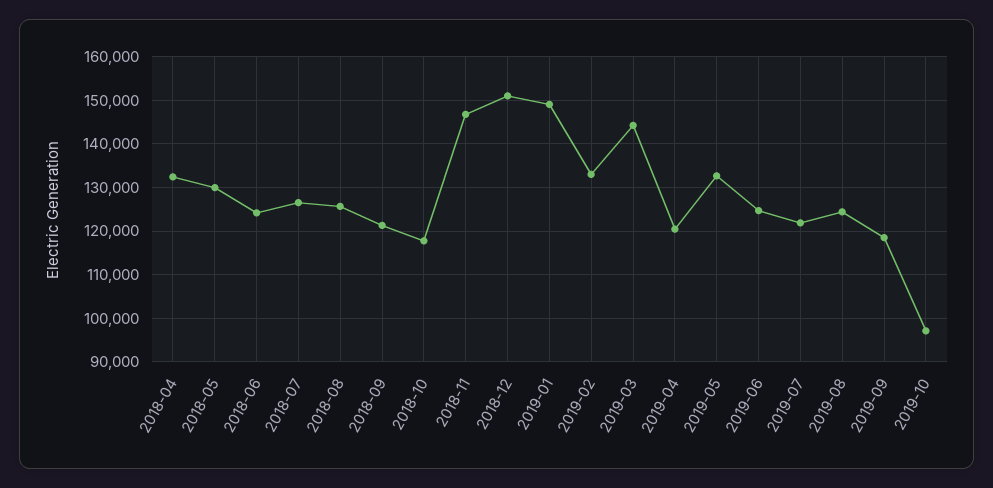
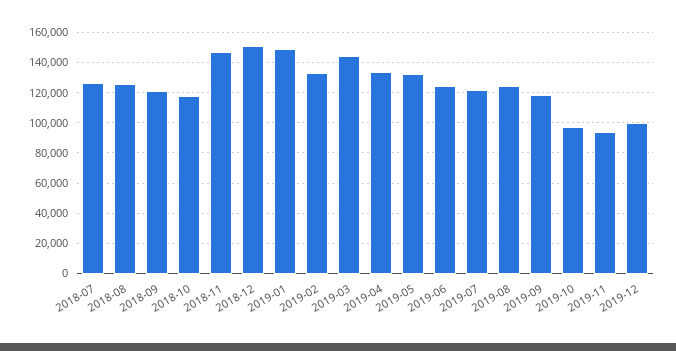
2018-04: 132000 -> none
2018-05: 130000 -> none
2018-06: 124000 -> none
2019-04: 120000 -> 135000
2019-11: none -> 95000
2019-12: none -> 100000

